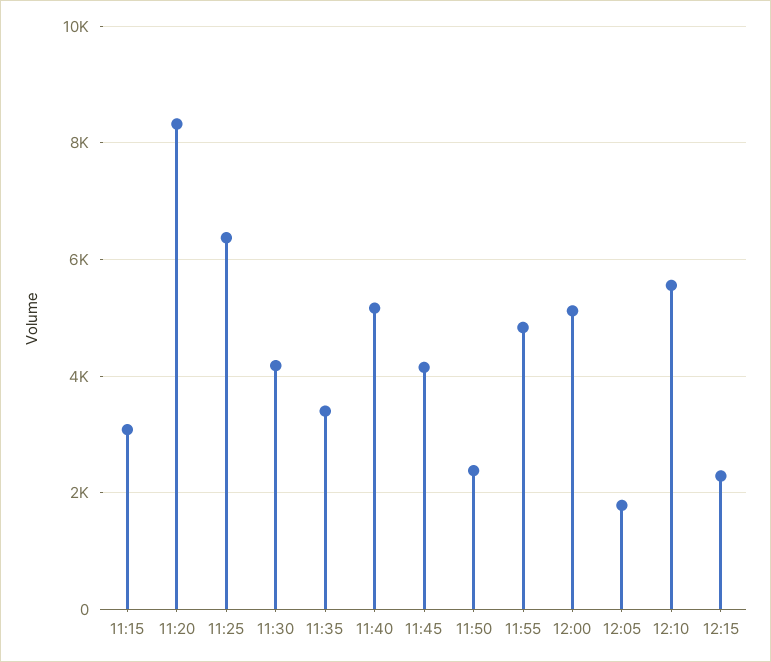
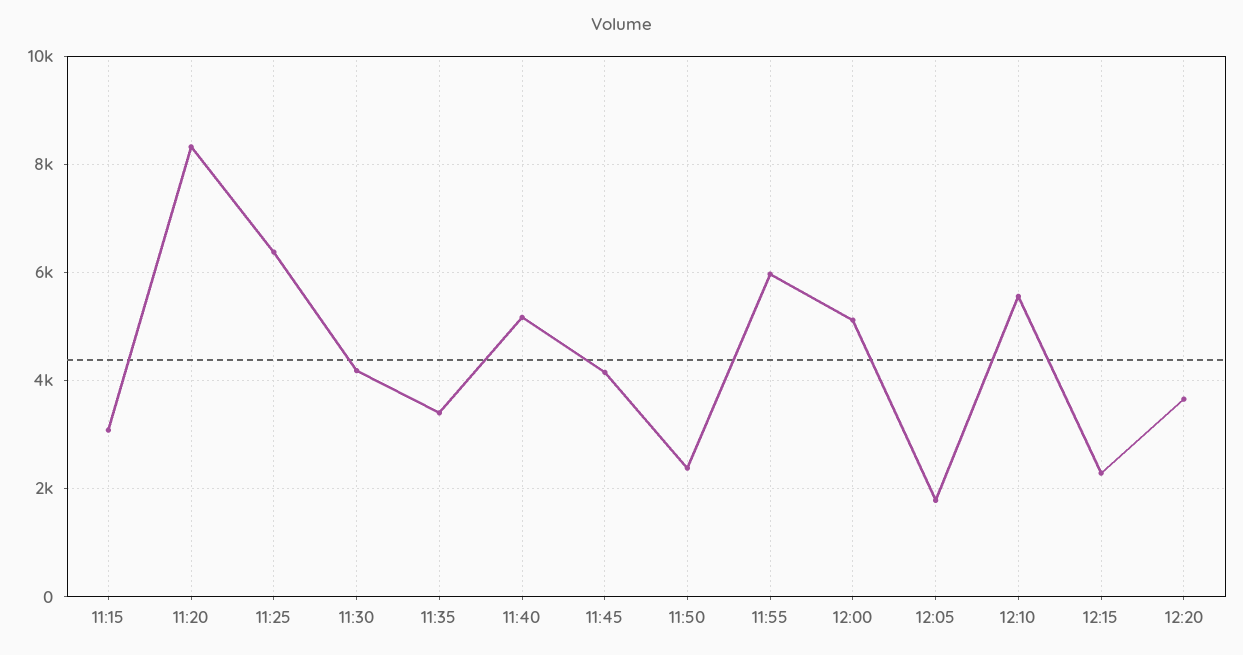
11:55: 4800 -> 6000
12:20: none -> 3600

